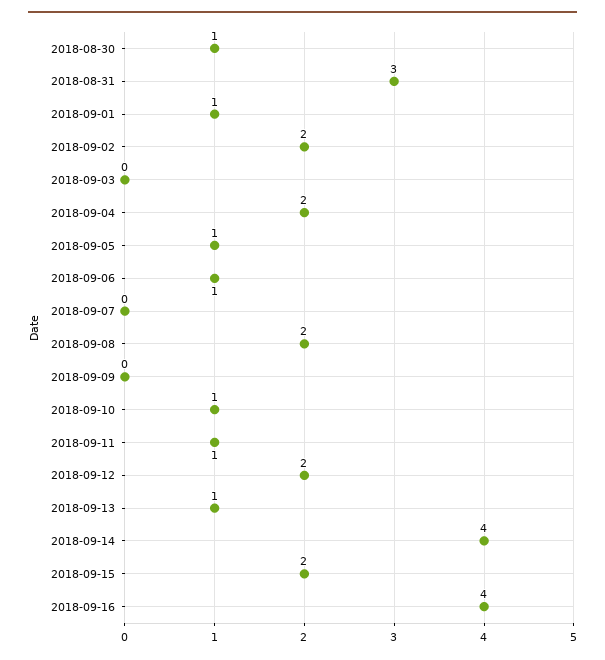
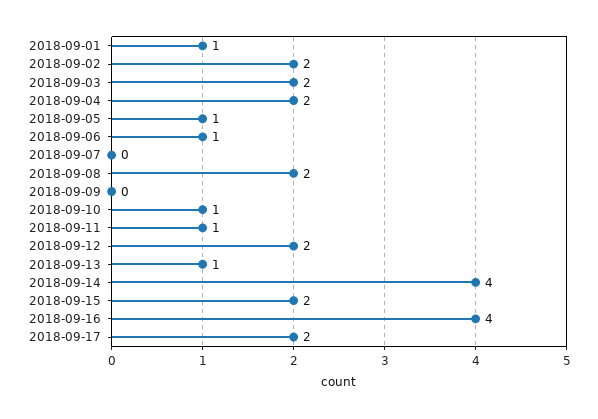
2018-08-30: 1 -> none
2018-08-31: 3 -> none
2018-09-03: 0 -> 2
2018-09-17: none -> 2

